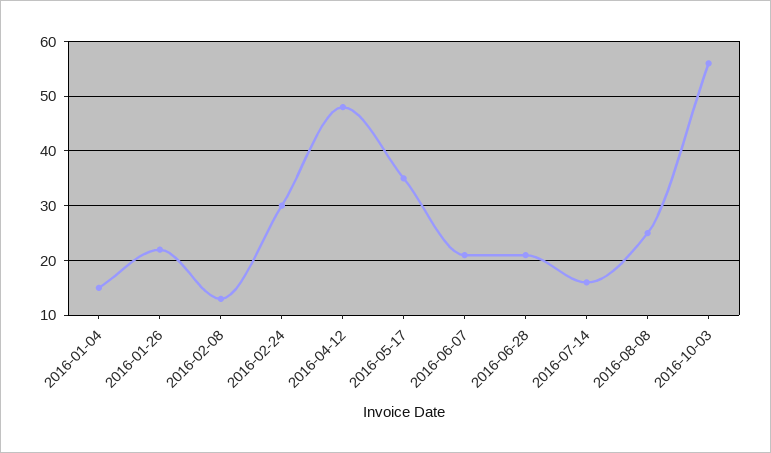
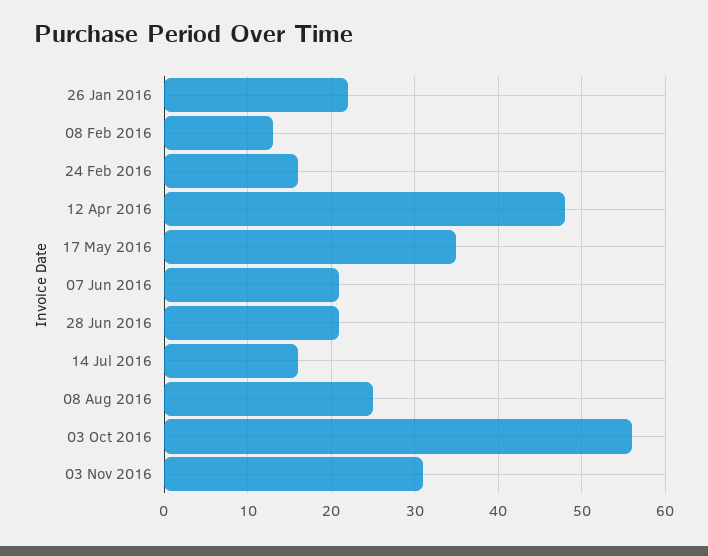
2016-01-04: 15 -> none
2016-02-24: 30 -> 16
03 Nov 2016: none -> 31

